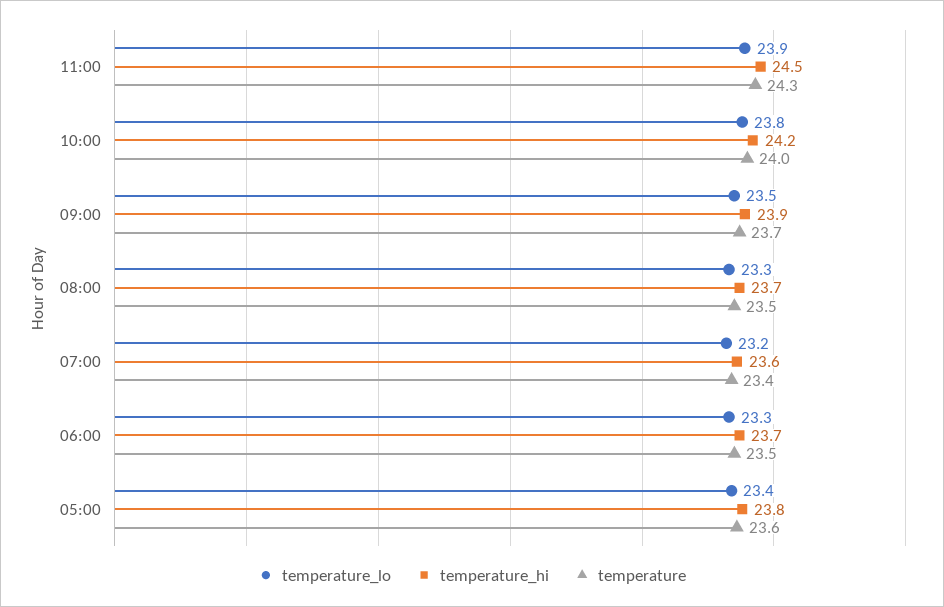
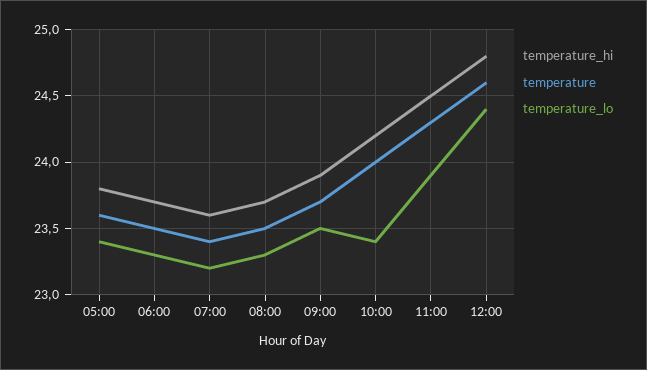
temperature_lo, 10:00: 23.8 -> 23.4
temperature_hi, 12:00: none -> 24.8
temperature, 12:00: none -> 24.6
temperature_lo, 12:00: none -> 24.4

